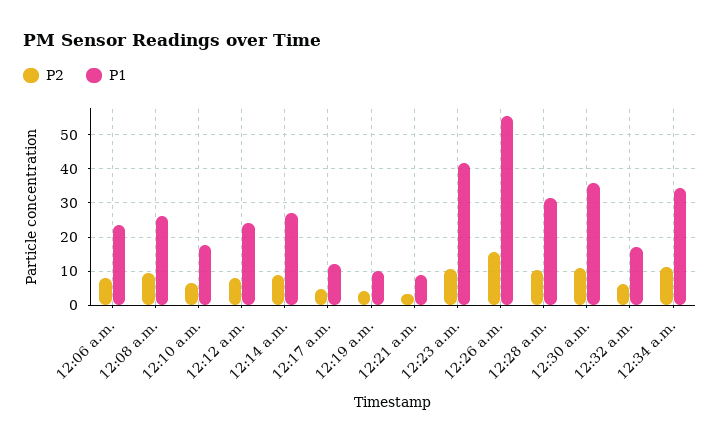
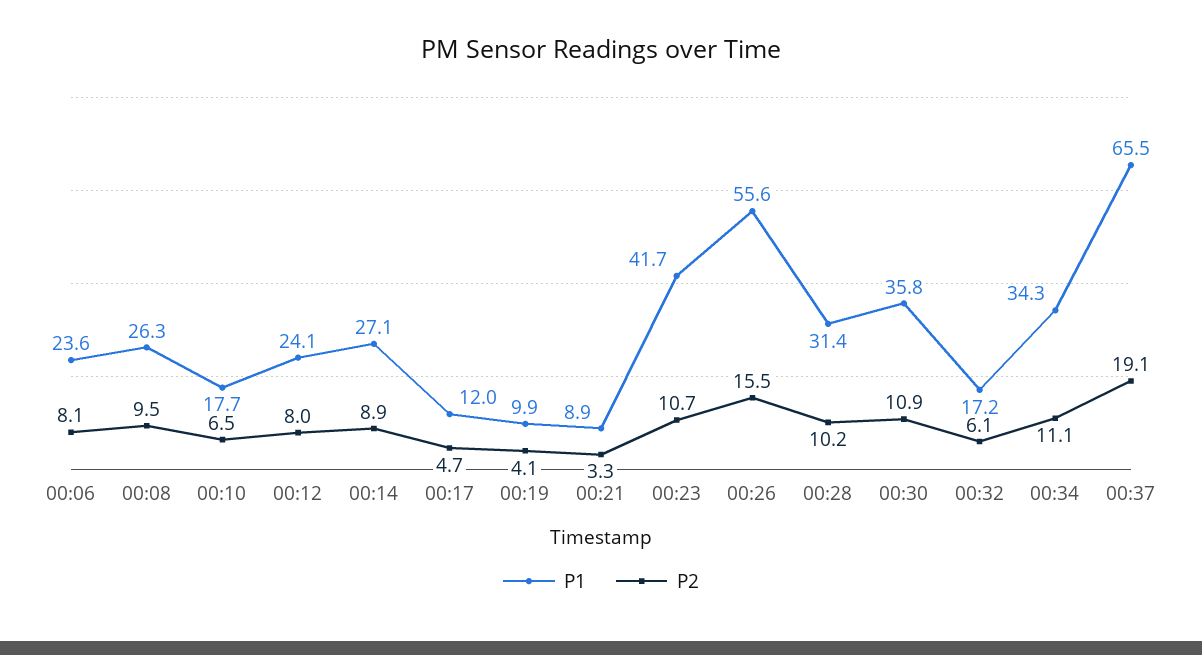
P1, 00:37: none -> 65.5
P2, 00:37: none -> 19.1

